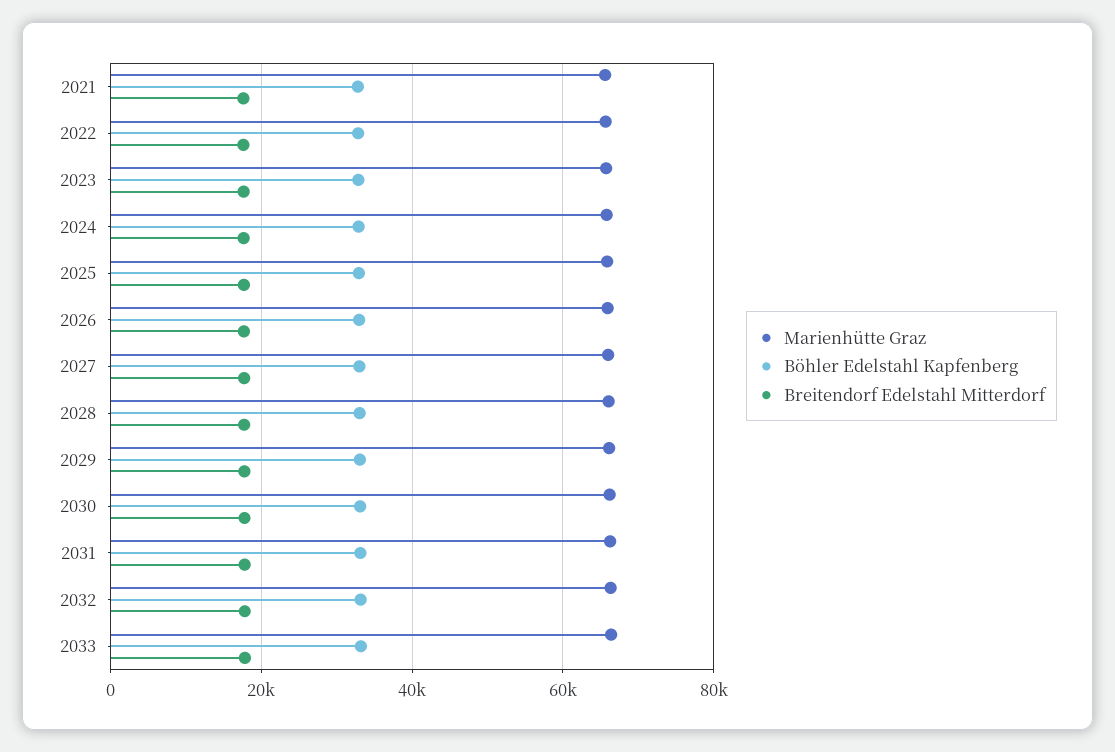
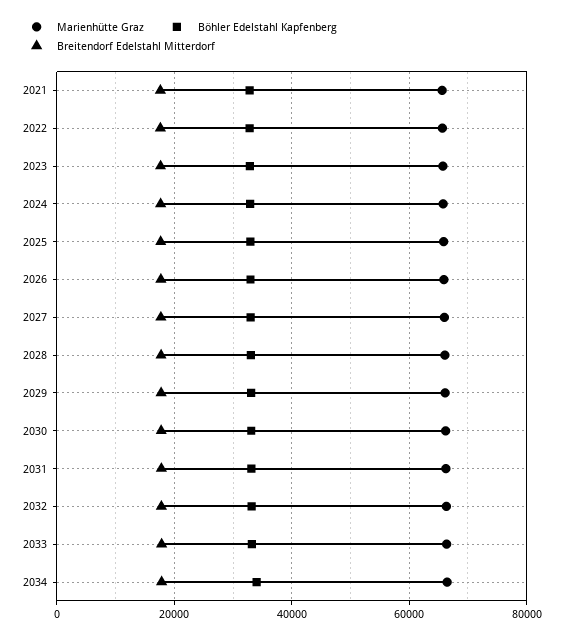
Marienhütte Graz, 2034: none -> 66000
Böhler Edelstahl Kapfenberg, 2034: none -> 34000
Breitendorf Edelstahl Mitterdorf, 2034: none -> 18000

